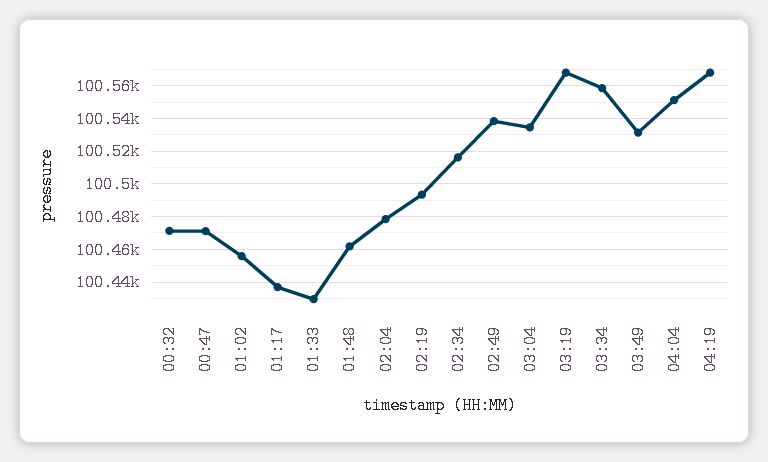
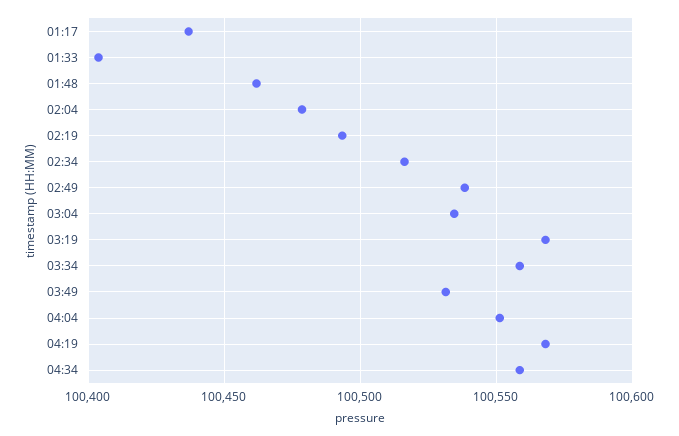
00:32: 100470 -> none
00:47: 100470 -> none
01:02: 100455 -> none
01:33: 100430 -> 100405
04:34: none -> 100560

